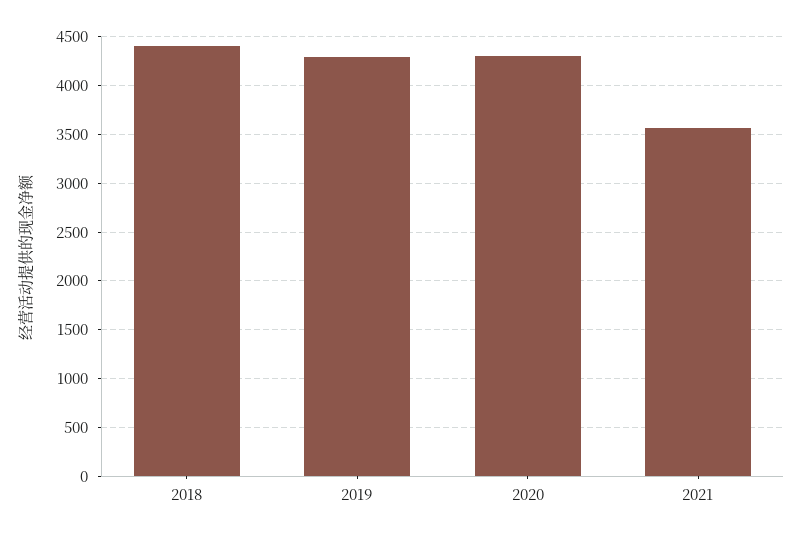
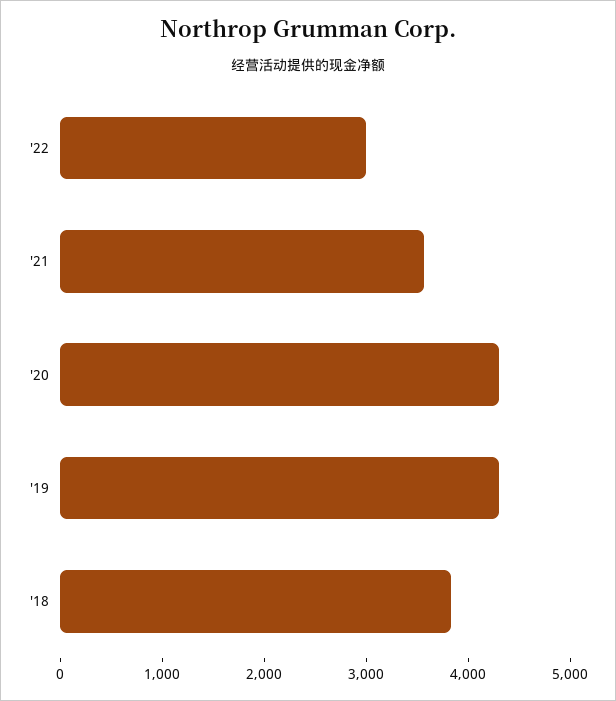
2018: 4400 -> 3800
'22: none -> 3000

